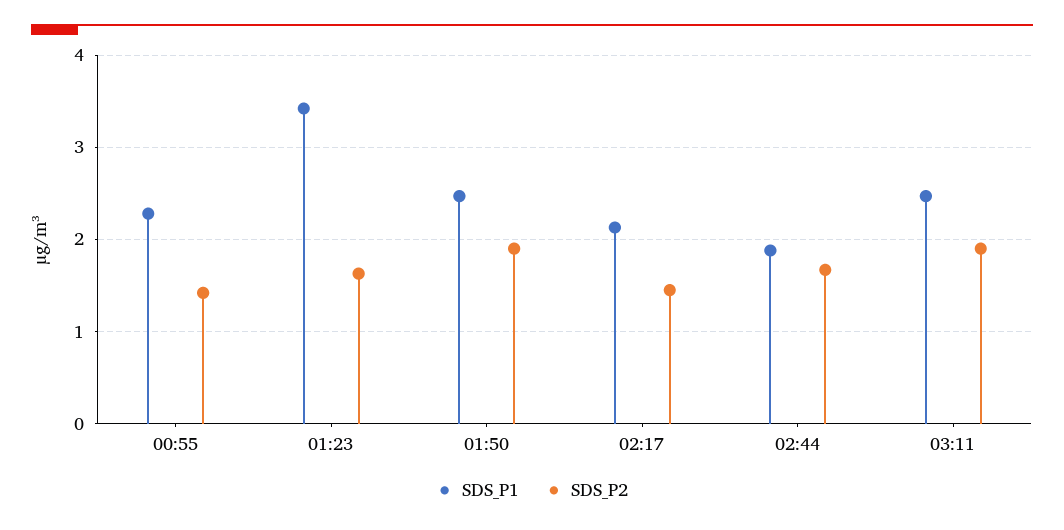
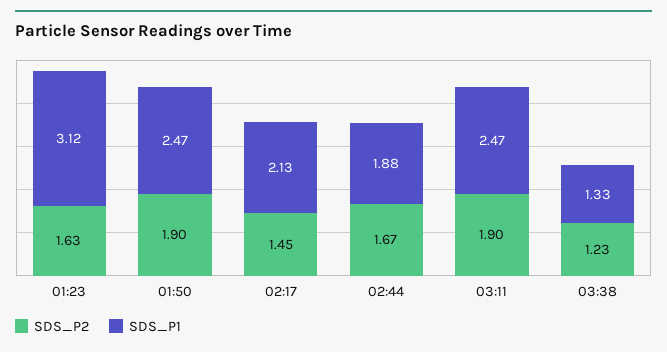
SDS_P1, 00:55: 2.3 -> none
SDS_P2, 00:55: 1.4 -> none
SDS_P1, 01:23: 3.4 -> 3.12
SDS_P2, 03:38: none -> 1.23
SDS_P1, 03:38: none -> 1.33

